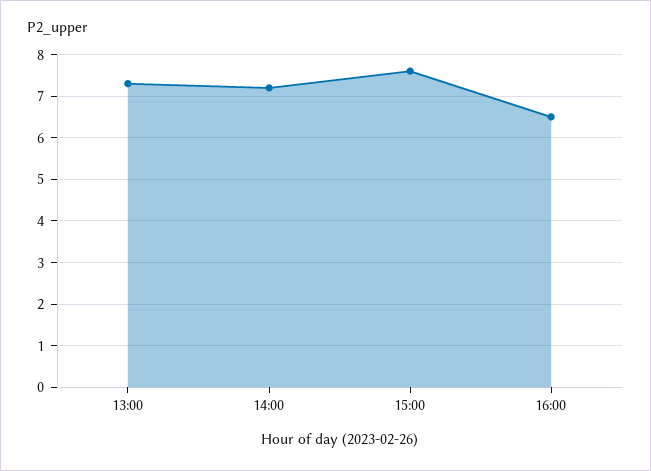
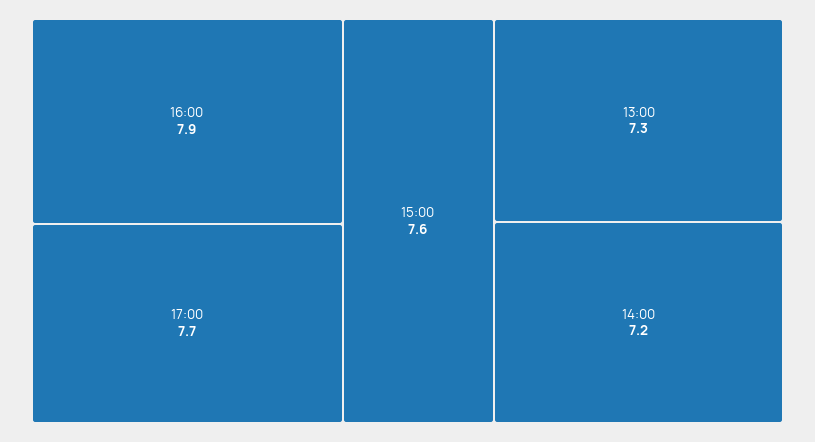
16:00: 6.5 -> 7.9
17:00: none -> 7.7

